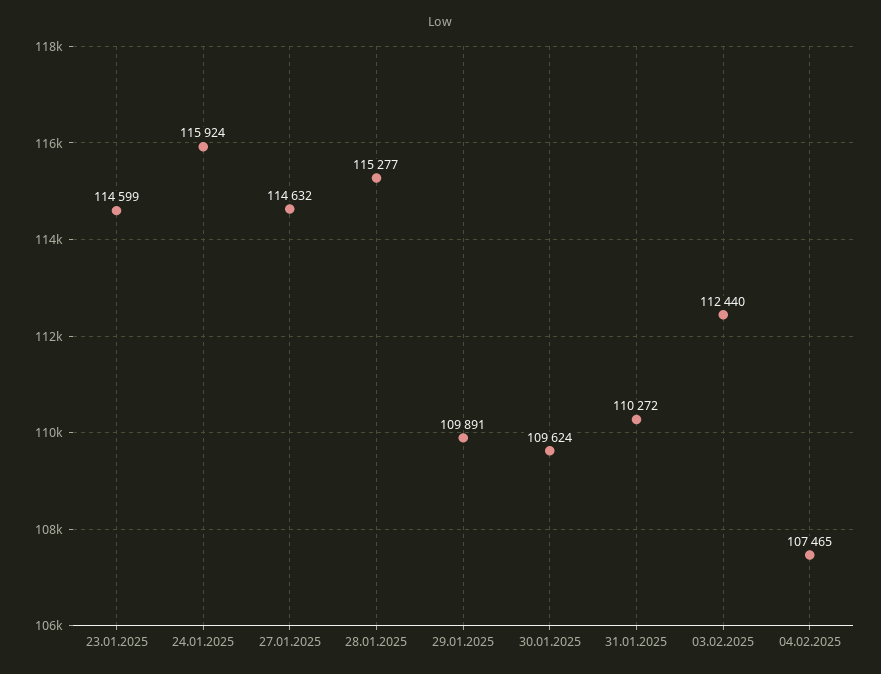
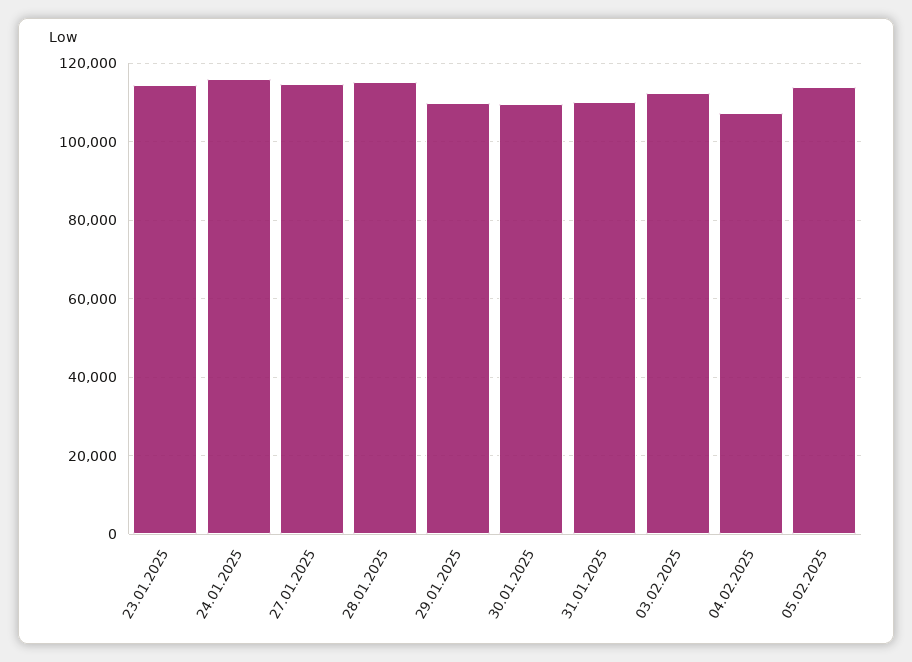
05.02.2025: none -> 114000

